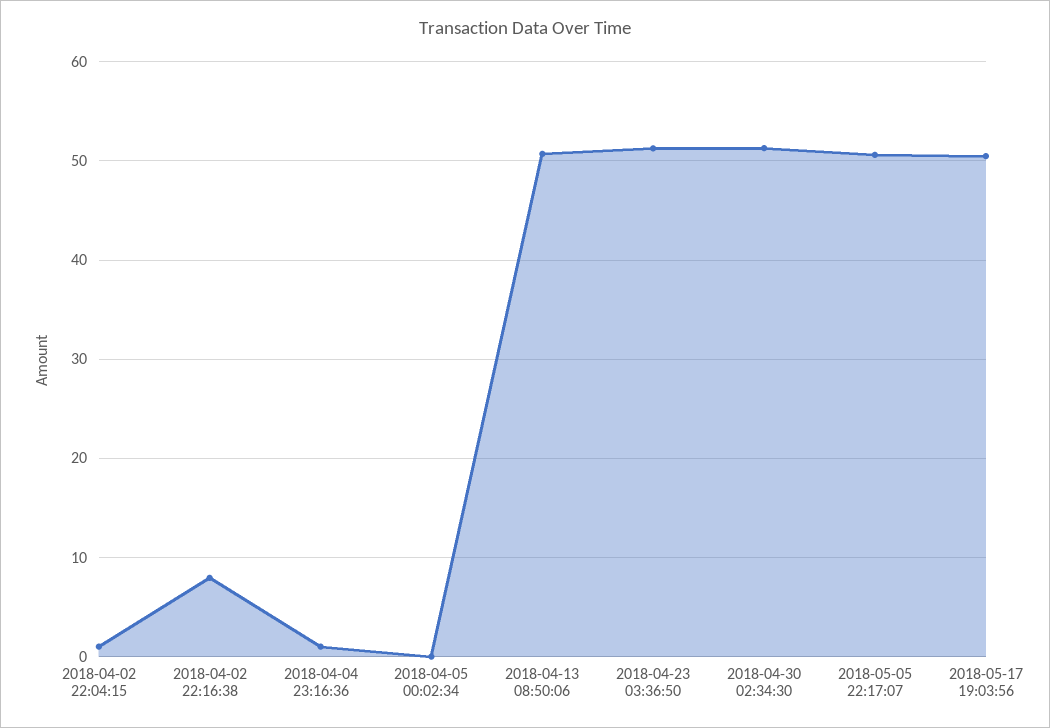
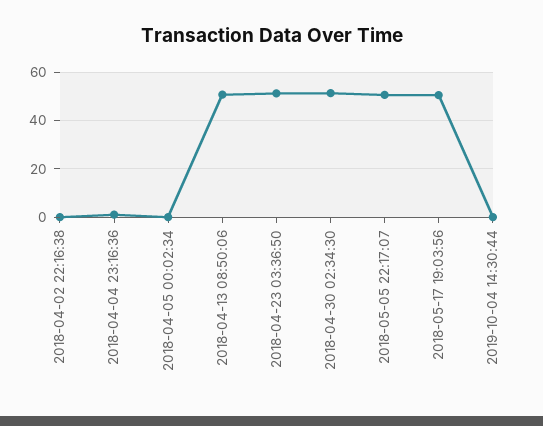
2018-04-02 22:04:15: 1 -> none
2018-04-02 22:16:38: 8 -> 0
2019-10-04 14:30:44: none -> 0

